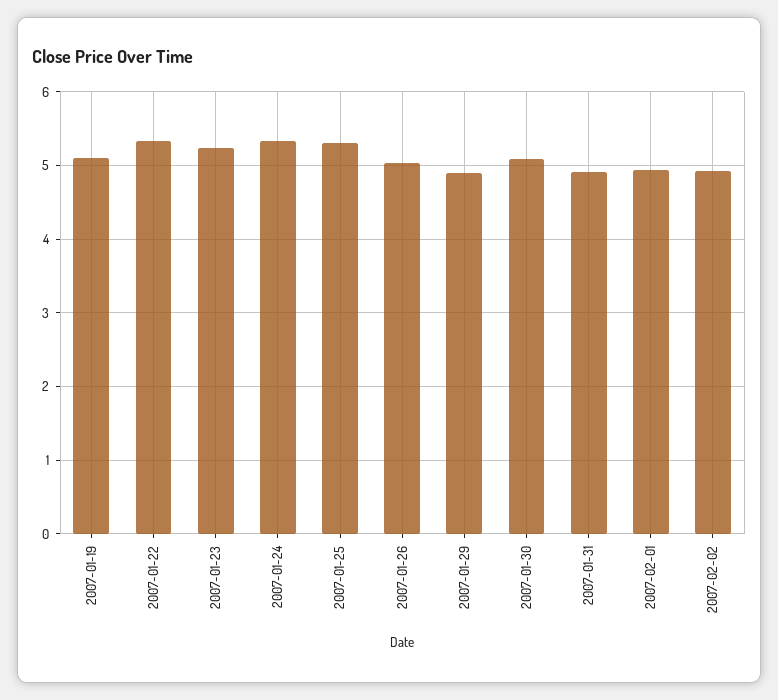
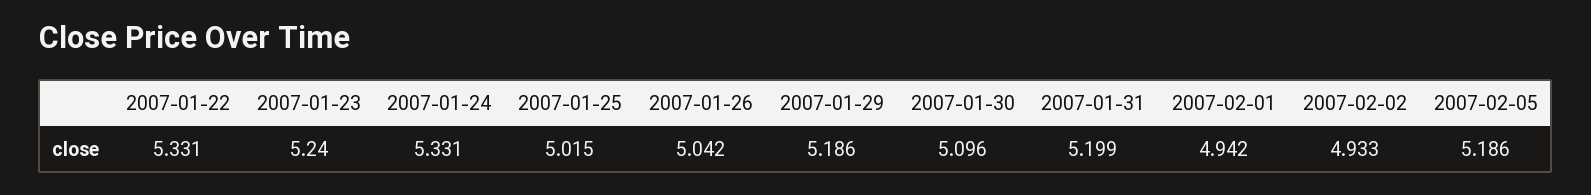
2007-01-19: 5.1 -> none
2007-01-25: 5.3 -> 5.015
2007-01-29: 4.9 -> 5.186
2007-01-31: 4.9 -> 5.199
2007-02-05: none -> 5.186

